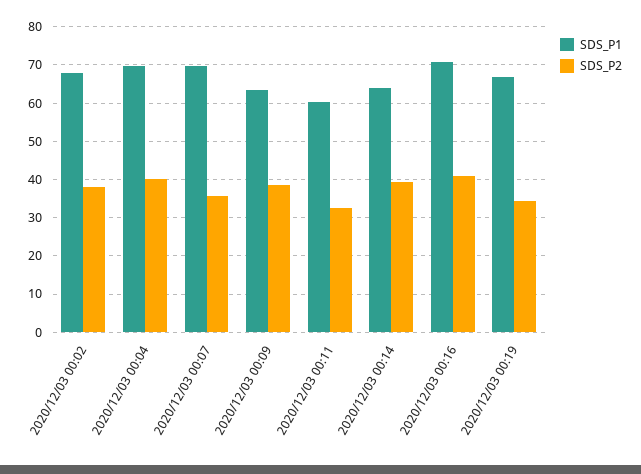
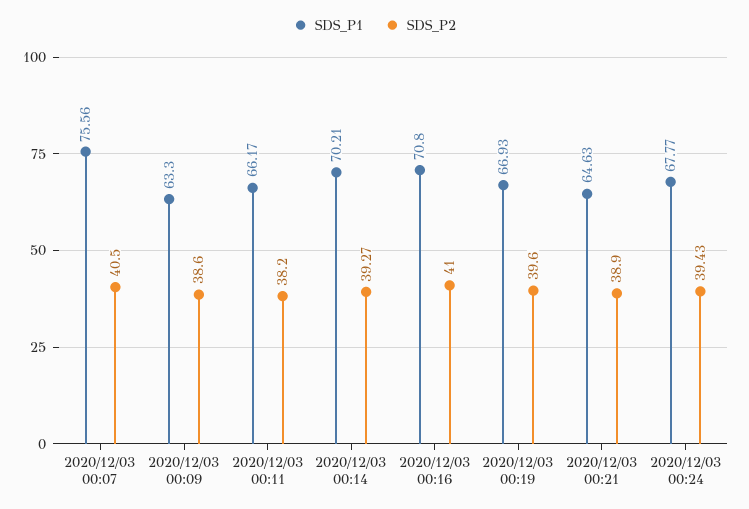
SDS_P1, 2020/12/03 00:02: 68 -> none
SDS_P2, 2020/12/03 00:02: 38 -> none
SDS_P1, 2020/12/03 00:04: 70 -> none
SDS_P2, 2020/12/03 00:04: 40 -> none
SDS_P1, 2020/12/03 00:07: 70 -> 75.56
SDS_P2, 2020/12/03 00:07: 36 -> 40.5
SDS_P1, 2020/12/03 00:11: 60 -> 66.17
SDS_P2, 2020/12/03 00:11: 32 -> 38.2
SDS_P1, 2020/12/03 00:14: 64 -> 70.21
SDS_P2, 2020/12/03 00:19: 34 -> 39.6
SDS_P1, 2020/12/03 00:21: none -> 64.63
SDS_P2, 2020/12/03 00:21: none -> 38.9
SDS_P1, 2020/12/03 00:24: none -> 67.77
SDS_P2, 2020/12/03 00:24: none -> 39.43

